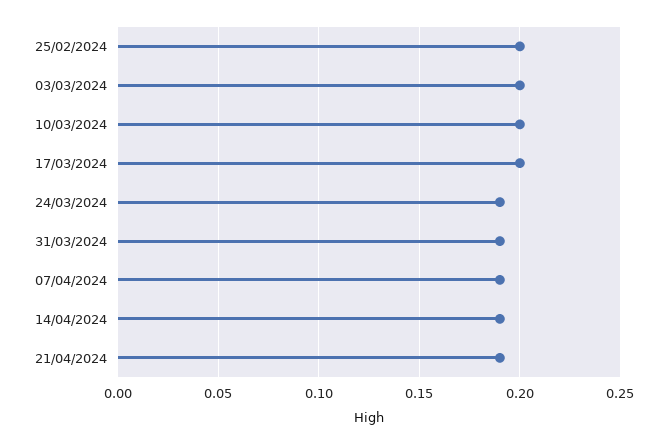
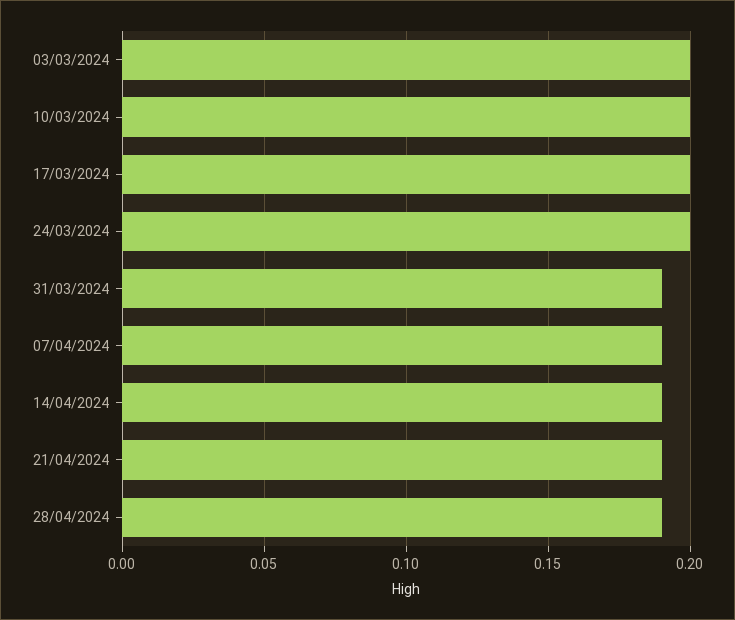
25/02/2024: 0.2 -> none
24/03/2024: 0.19 -> 0.2
28/04/2024: none -> 0.19

